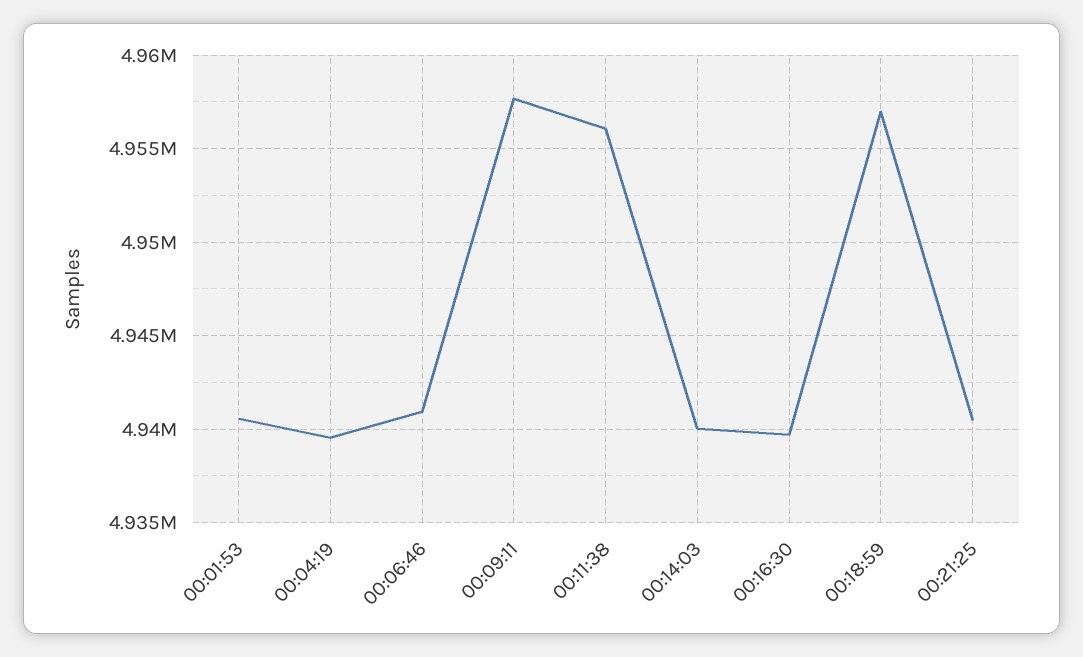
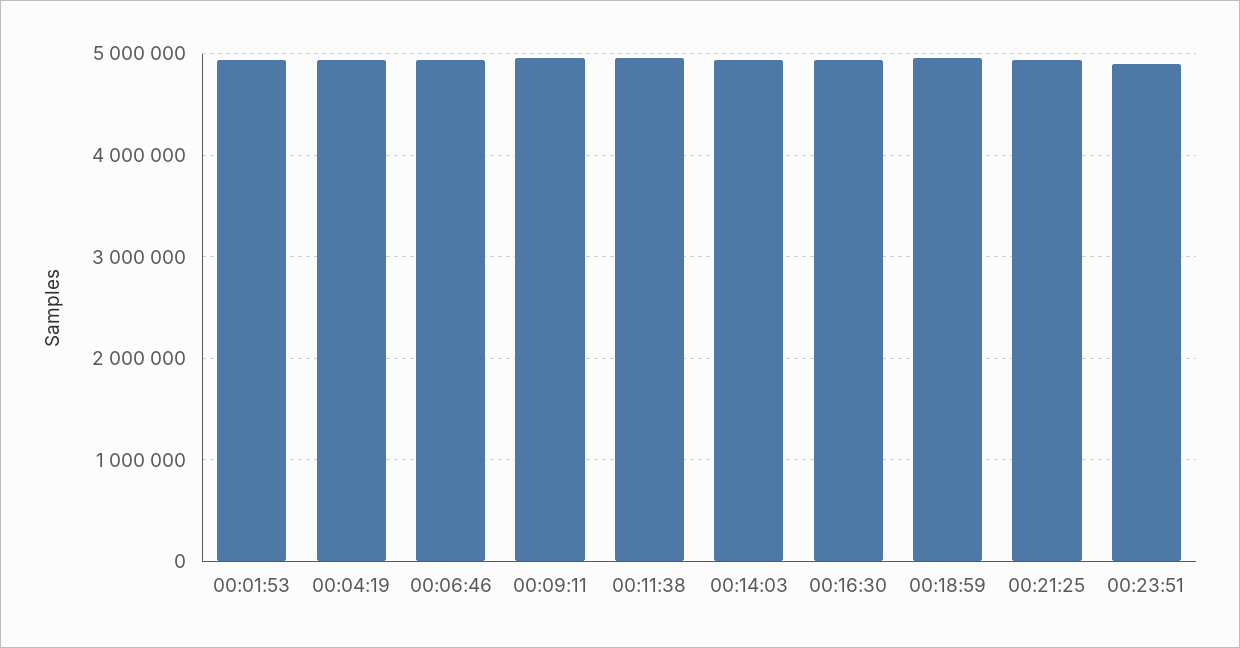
00:23:51: none -> 4900000

